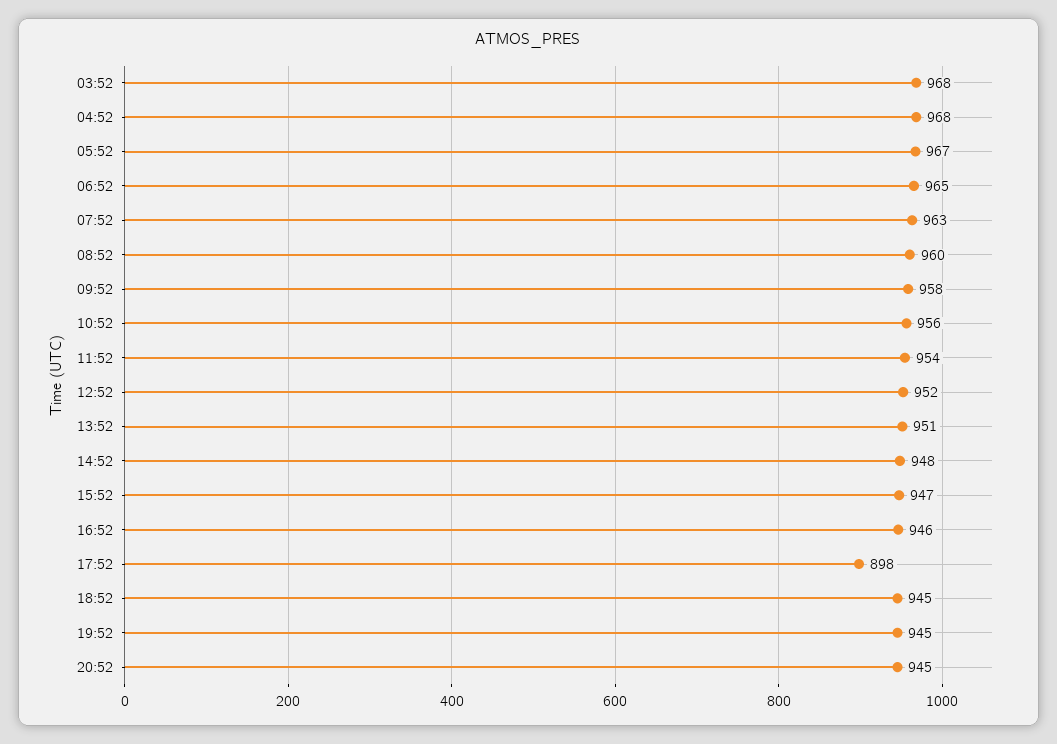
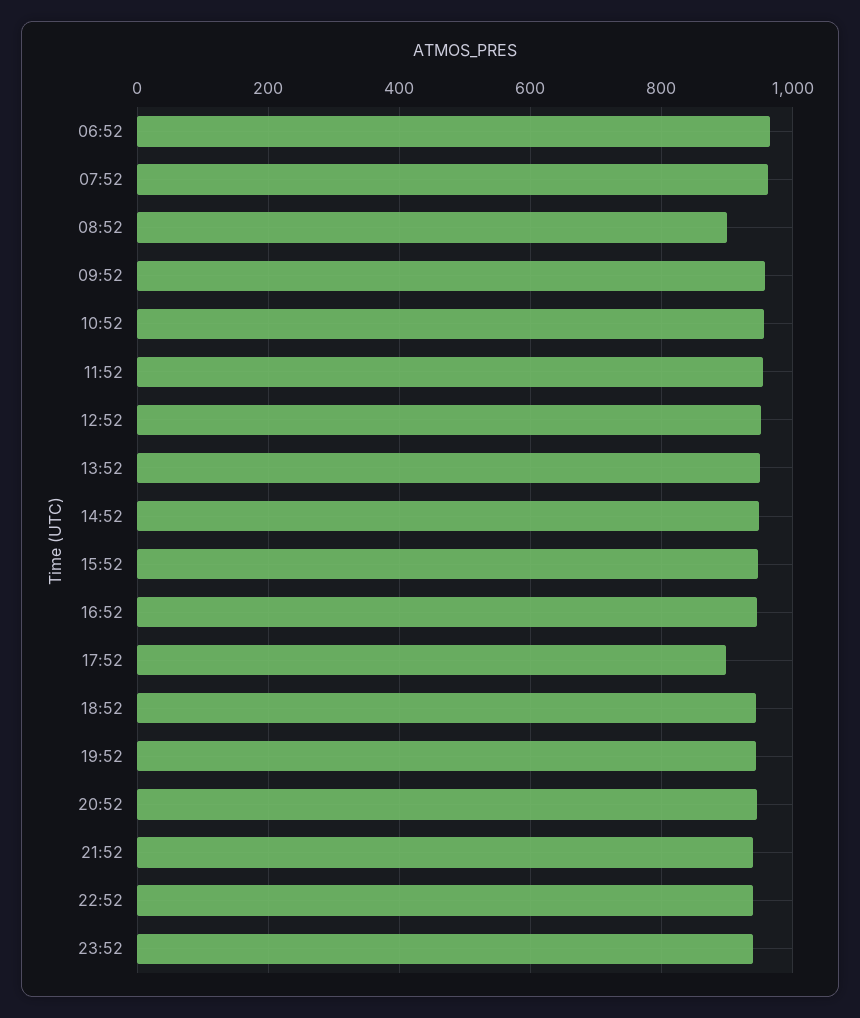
03:52: 968 -> none
04:52: 968 -> none
05:52: 967 -> none
08:52: 960 -> 900
21:52: none -> 940
22:52: none -> 940
23:52: none -> 940

